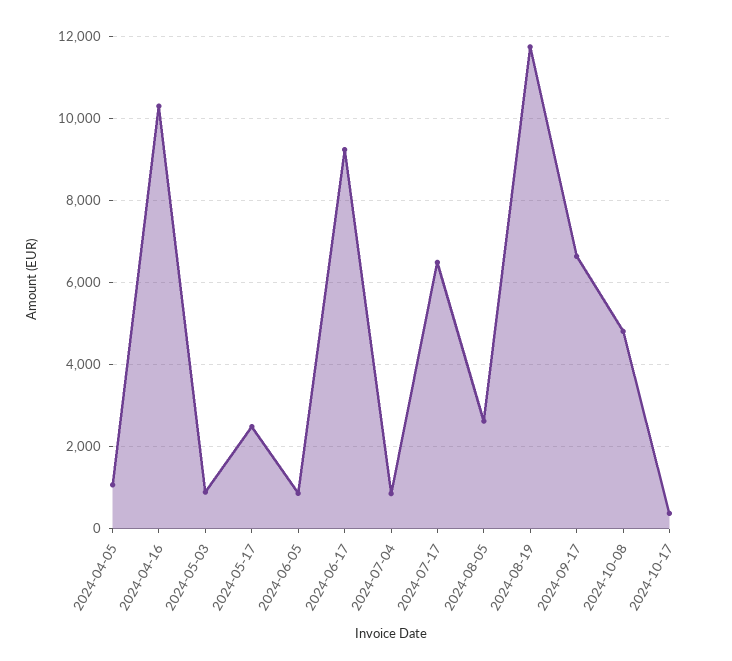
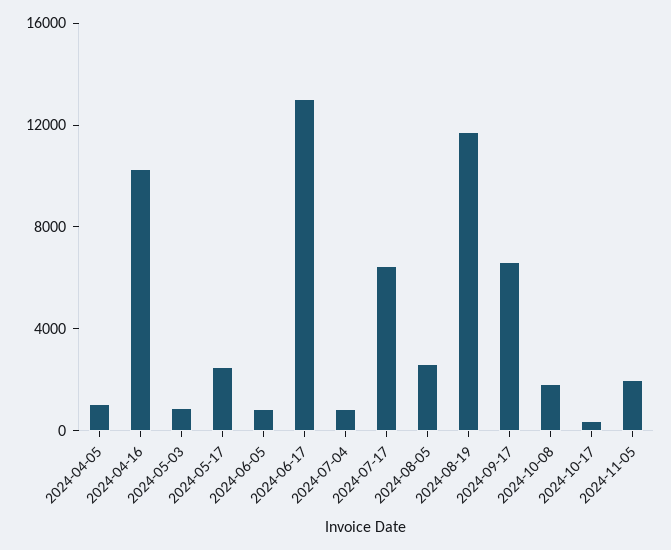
2024-06-17: 9200 -> 13000
2024-10-08: 4800 -> 2000
2024-11-05: none -> 2000

